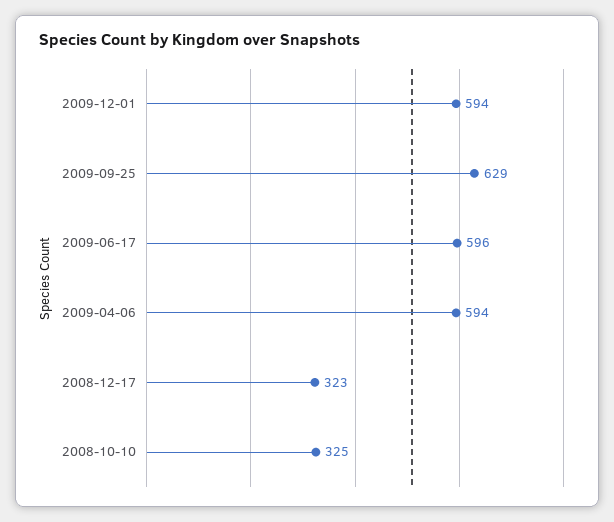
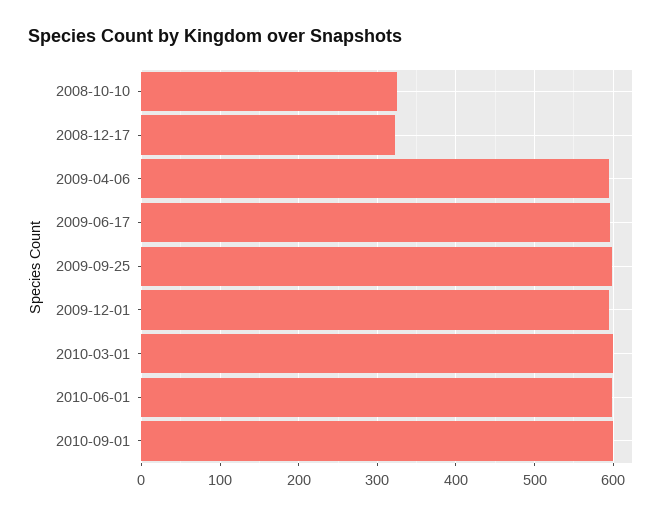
2009-09-25: 629 -> 600
2010-03-01: none -> 600
2010-06-01: none -> 600
2010-09-01: none -> 600

